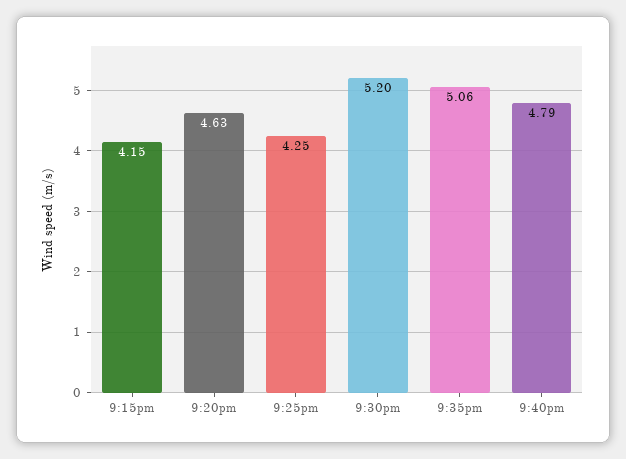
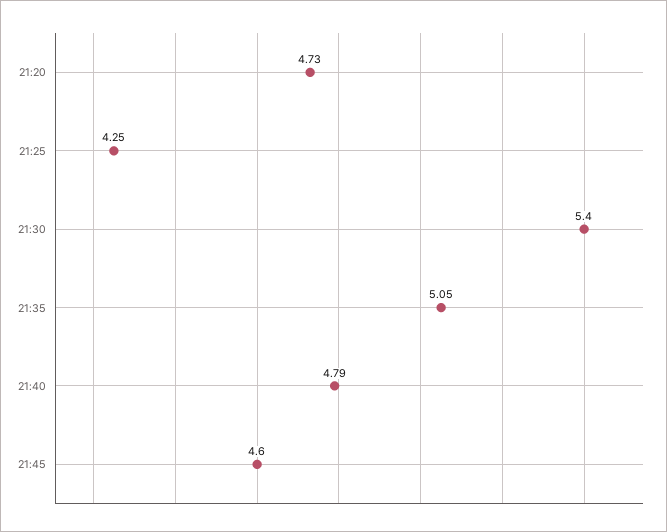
9:15pm: 4.15 -> none
9:20pm: 4.63 -> 4.73
9:30pm: 5.2 -> 5.4
9:35pm: 5.06 -> 5.05
21:45: none -> 4.6

